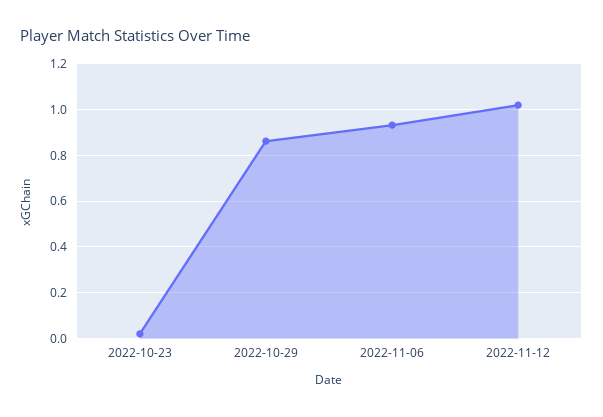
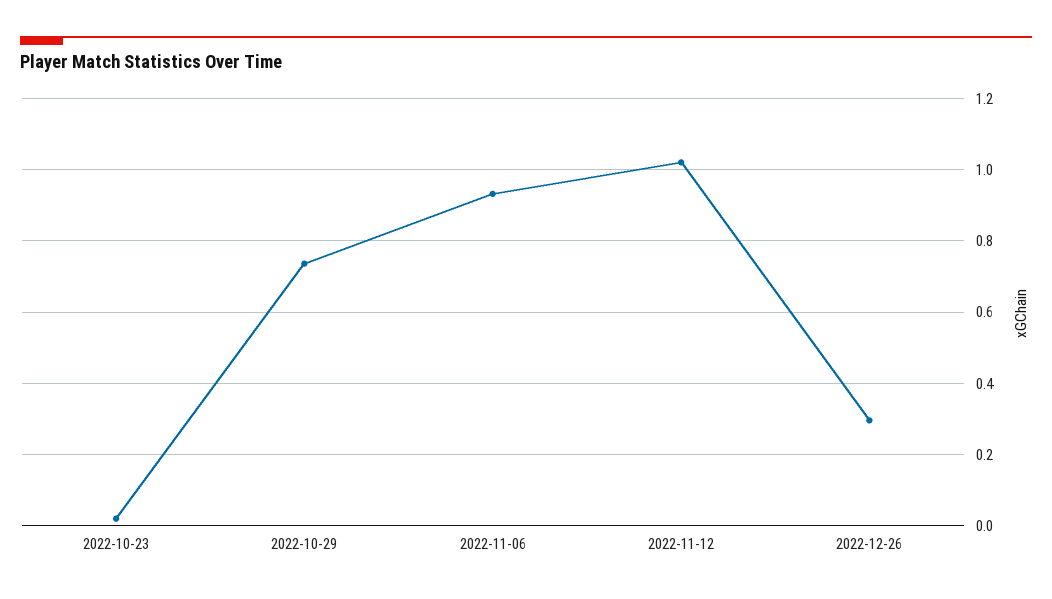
2022-10-29: 0.85 -> 0.74
2022-12-26: none -> 0.3

